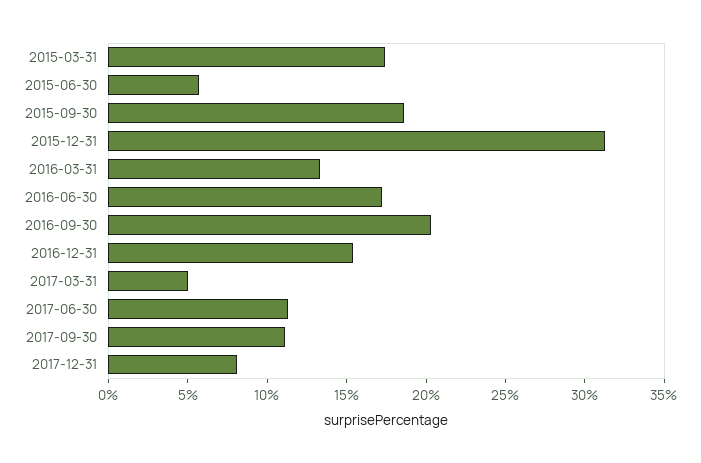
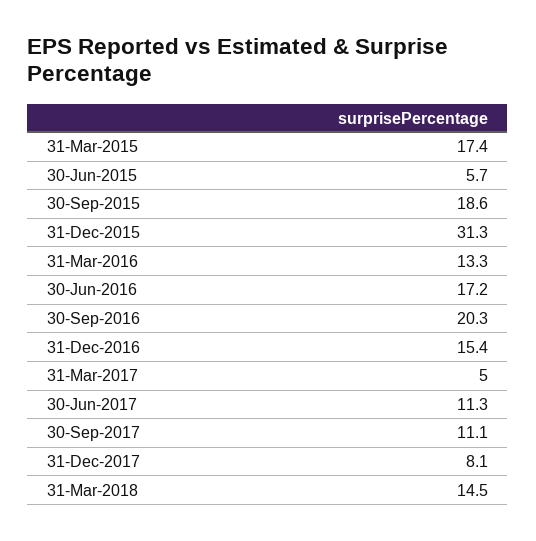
31-Mar-2018: none -> 14.5

